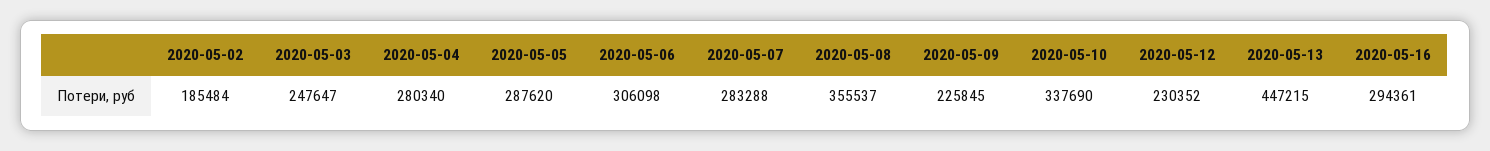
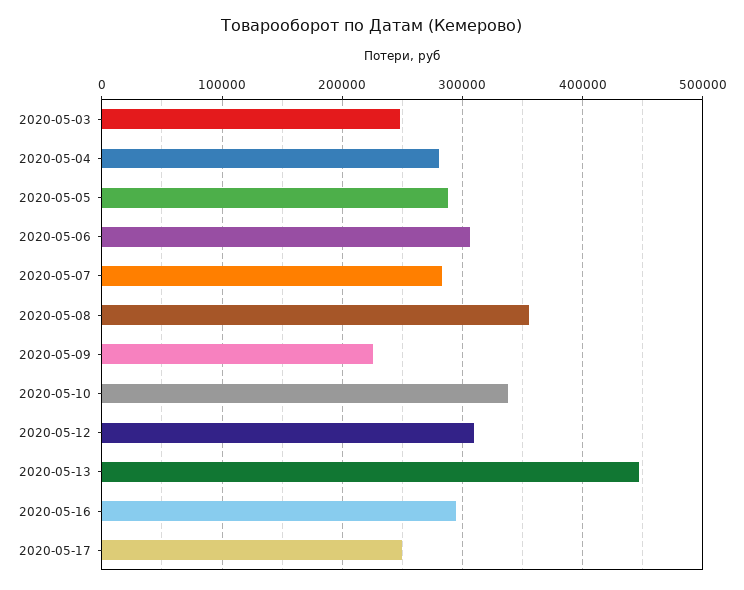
2020-05-02: 185484 -> none
2020-05-12: 230352 -> 310000
2020-05-17: none -> 250000

